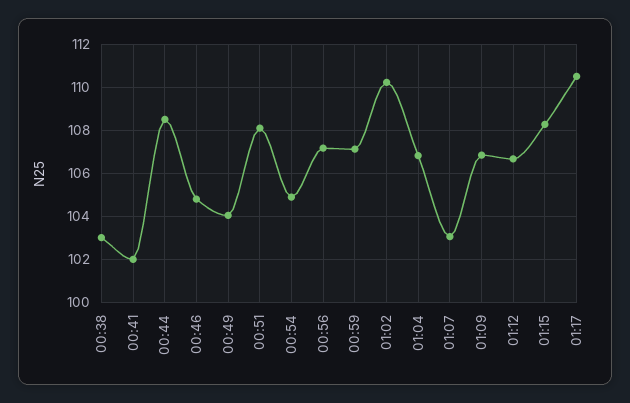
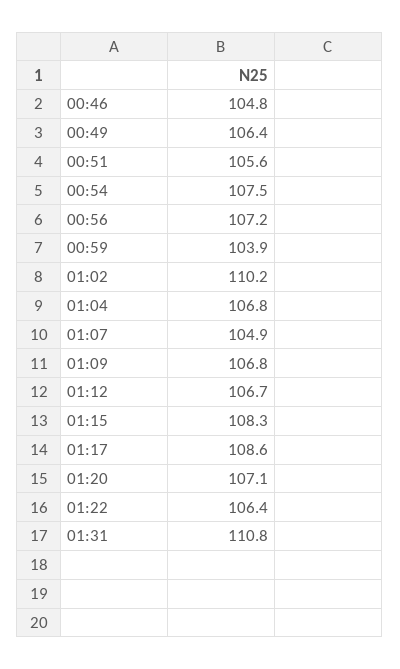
00:38: 103 -> none
00:41: 102 -> none
00:44: 108.5 -> none
00:49: 104 -> 106.4
00:51: 108 -> 105.6
00:54: 105 -> 107.5
00:59: 107 -> 103.9
01:07: 103 -> 104.9
01:17: 110.5 -> 108.6
01:20: none -> 107.1
01:22: none -> 106.4
01:31: none -> 110.8

